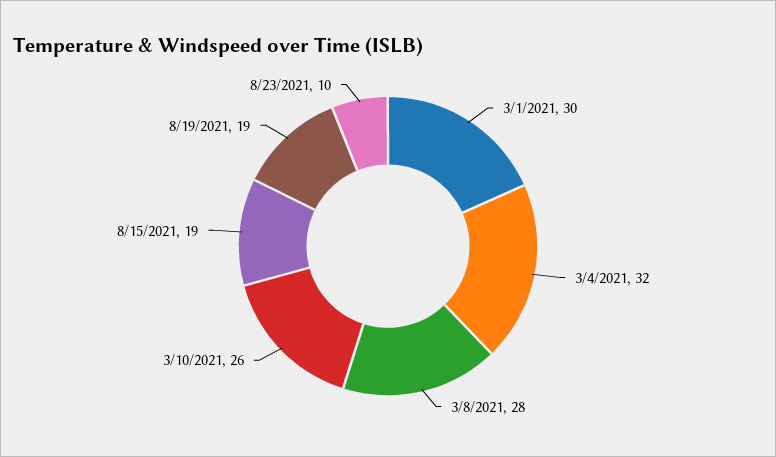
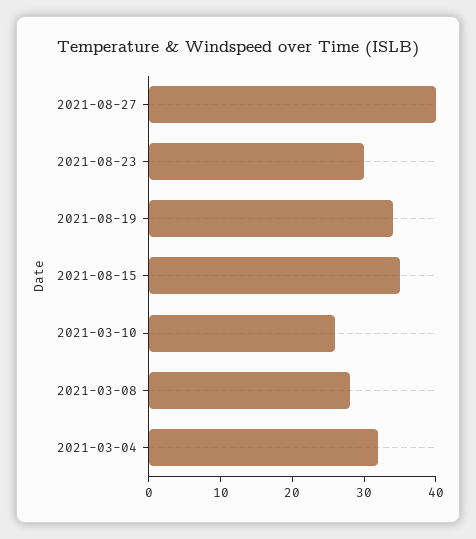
3/1/2021: 30 -> none
8/15/2021: 19 -> 35
8/19/2021: 19 -> 35
8/23/2021: 10 -> 30
2021-08-27: none -> 40

